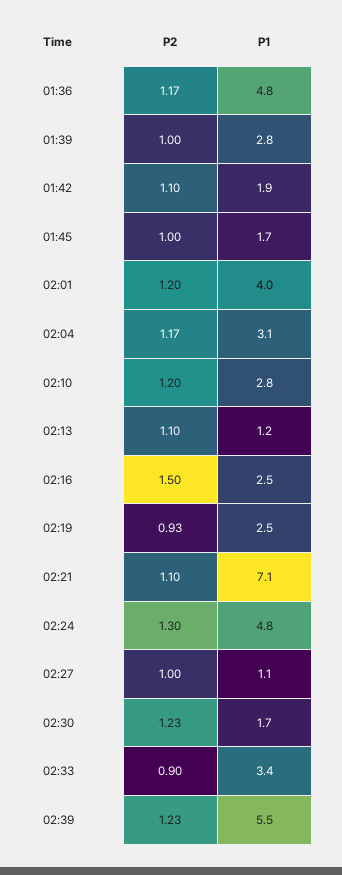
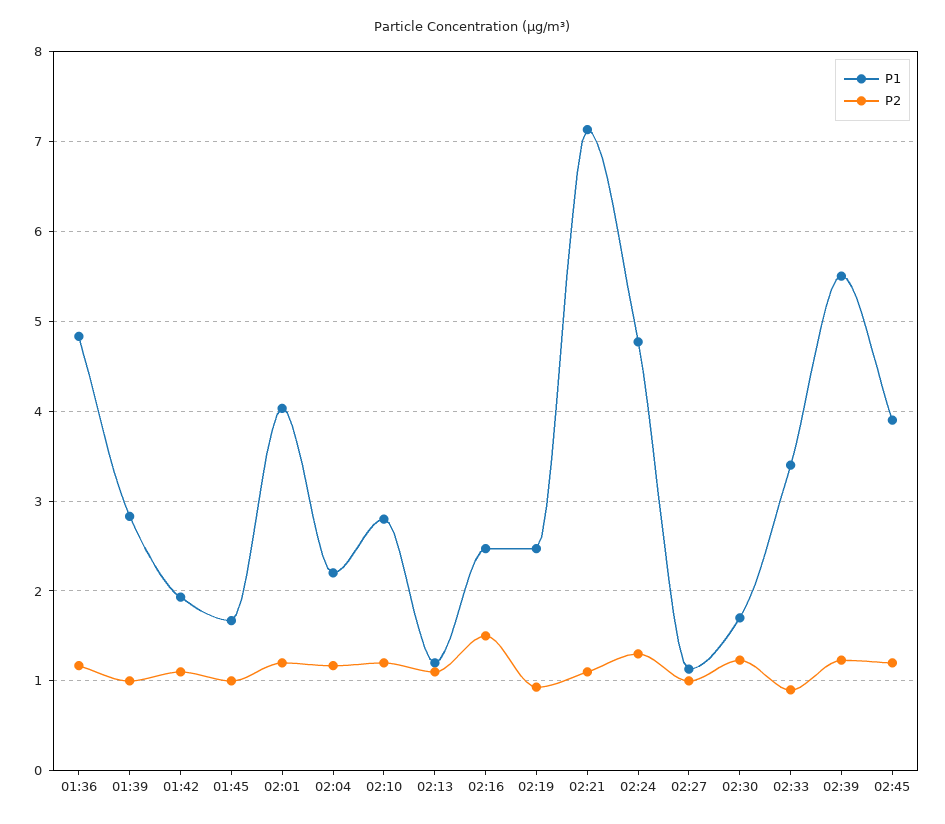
P1, 02:04: 3.1 -> 2.2
P1, 02:45: none -> 3.9
P2, 02:45: none -> 1.2

